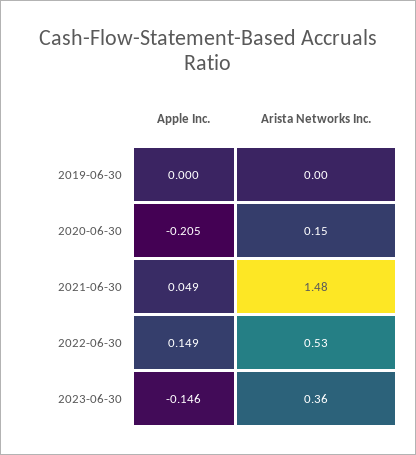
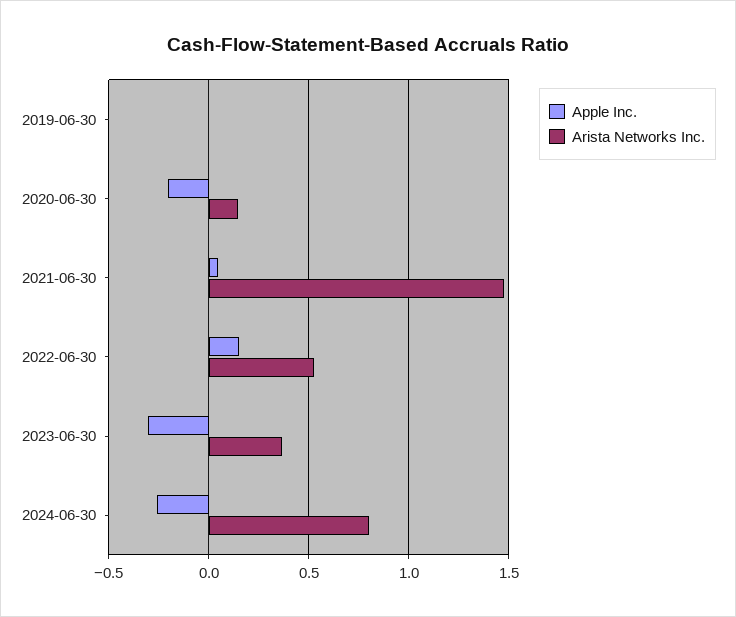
Apple Inc., 2023-06-30: -0.146 -> -0.3
Apple Inc., 2024-06-30: none -> -0.25
Arista Networks Inc., 2024-06-30: none -> 0.8

